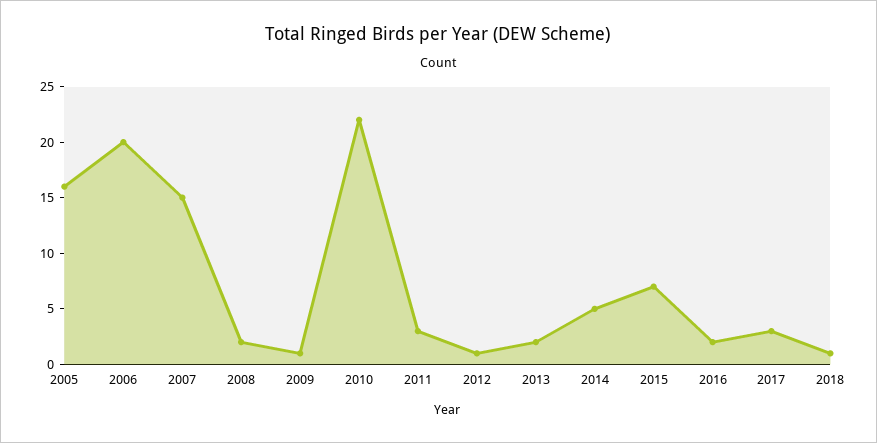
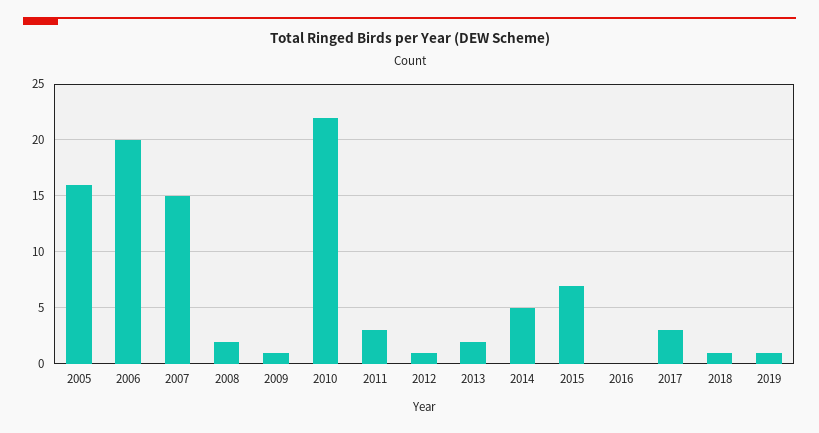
2016: 2 -> 0
2019: none -> 1

